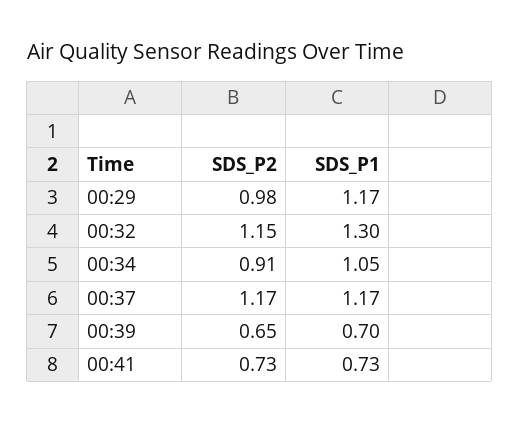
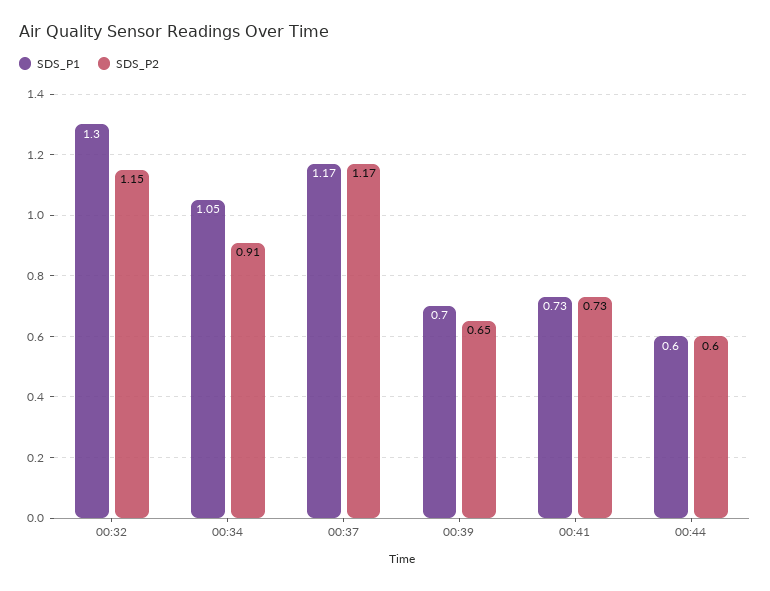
SDS_P2, 00:29: 0.98 -> none
SDS_P1, 00:29: 1.17 -> none
SDS_P1, 00:44: none -> 0.6
SDS_P2, 00:44: none -> 0.6

